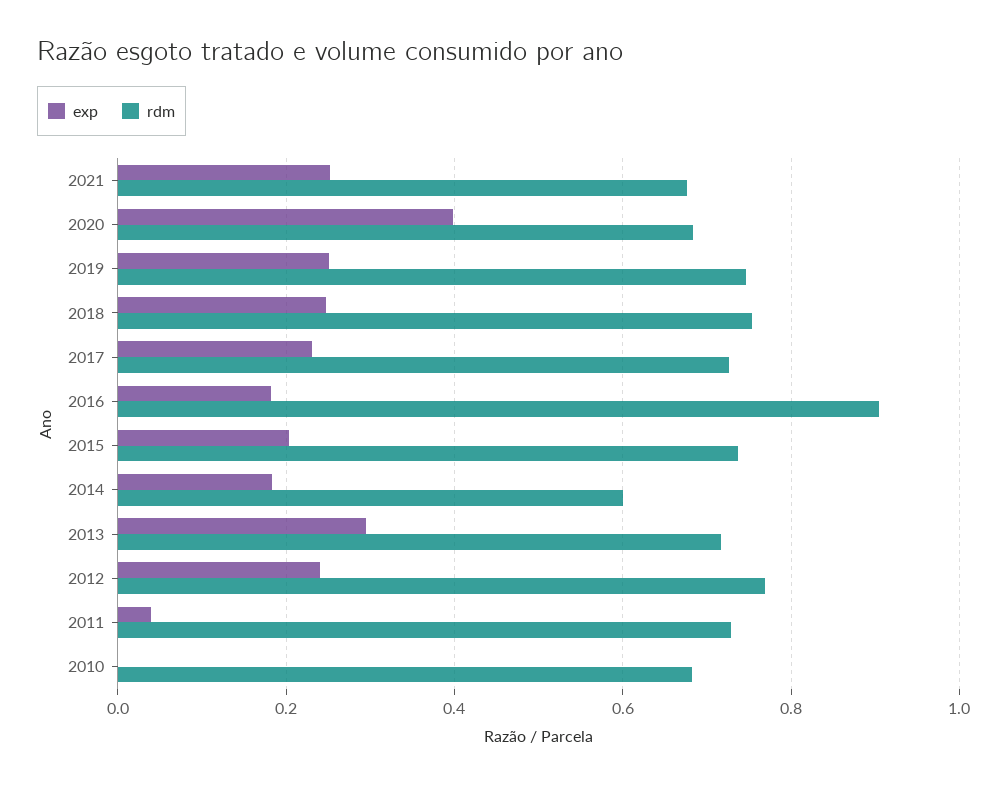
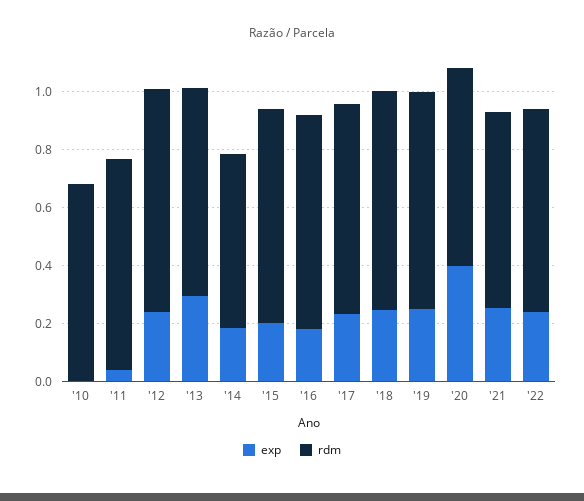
rdm, 2016: 0.9 -> 0.75
exp, '22: none -> 0.25
rdm, '22: none -> 0.7

